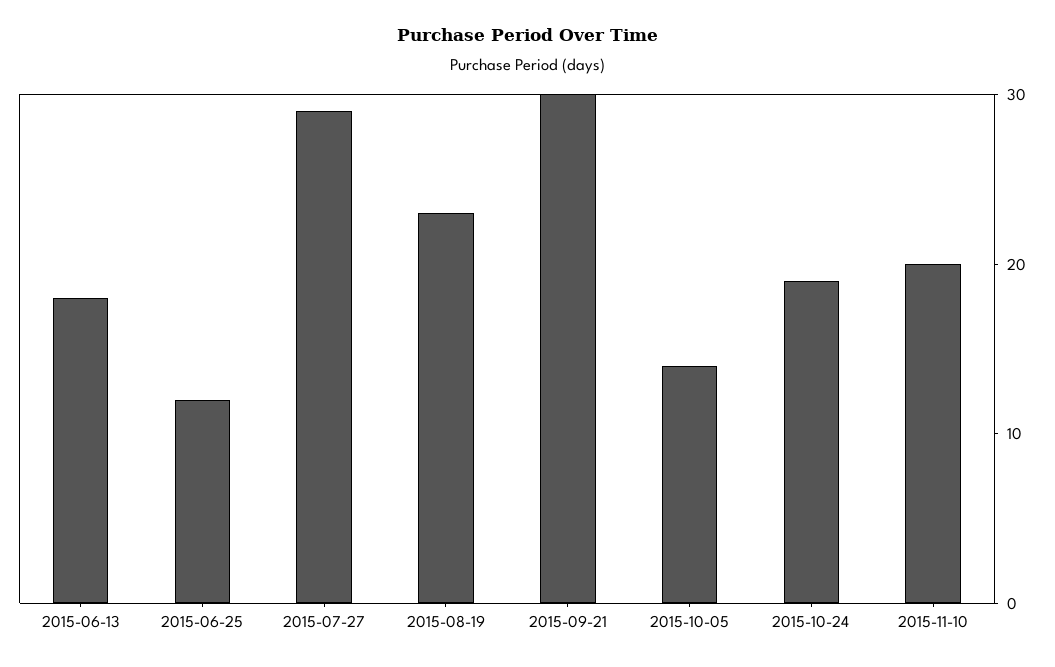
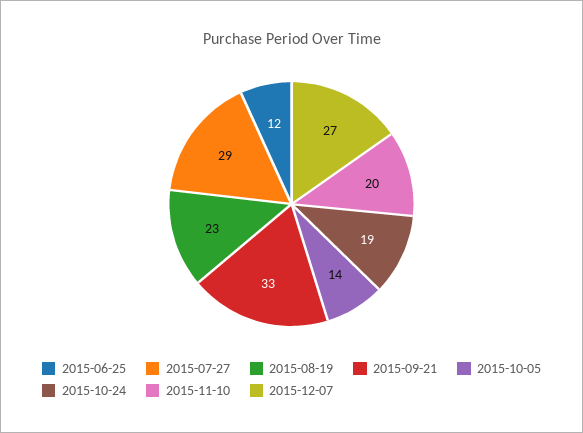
2015-06-13: 18 -> none
2015-09-21: 30 -> 33
2015-12-07: none -> 27

